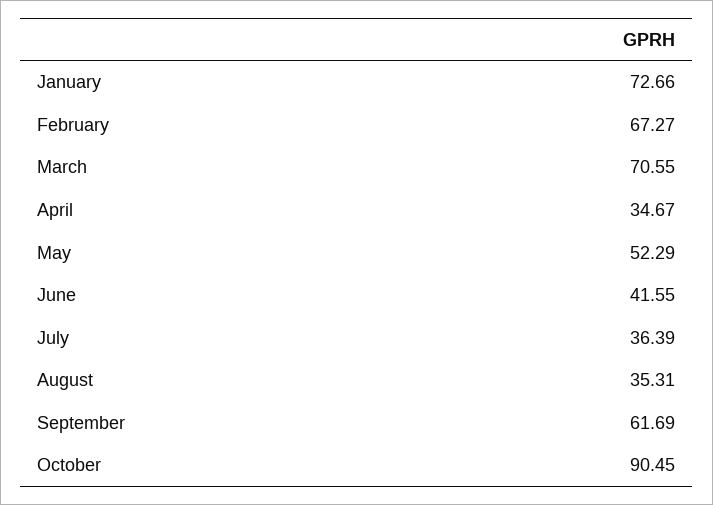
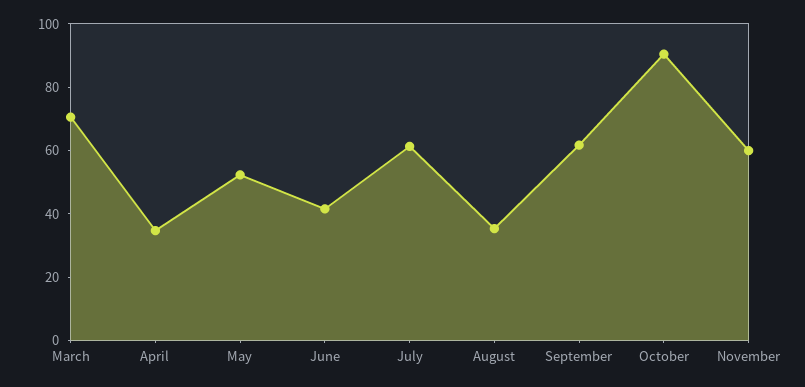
January: 72.66 -> none
February: 67.27 -> none
July: 36.39 -> 60
November: none -> 60

